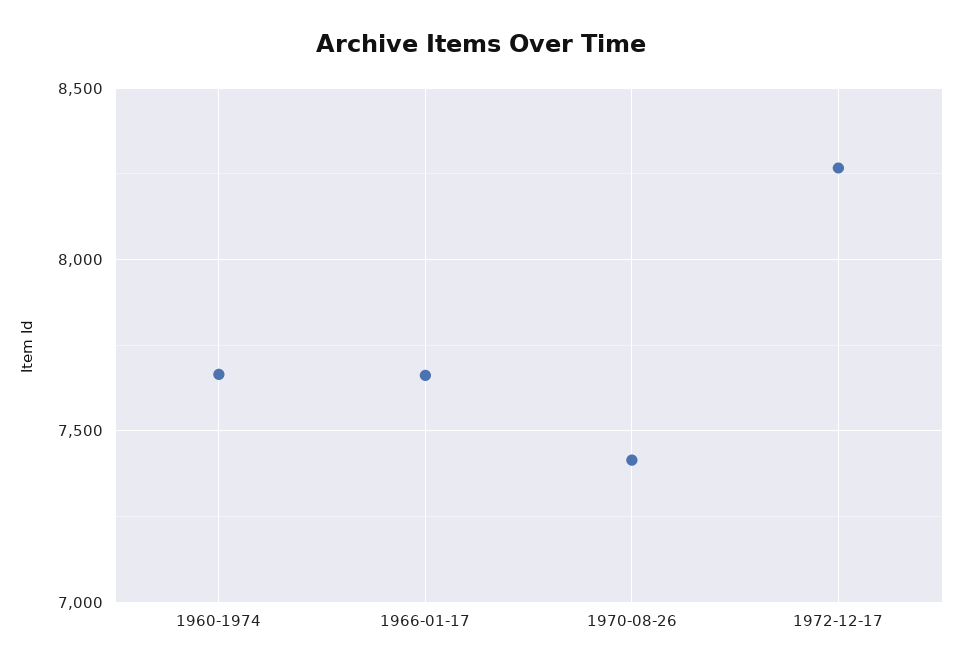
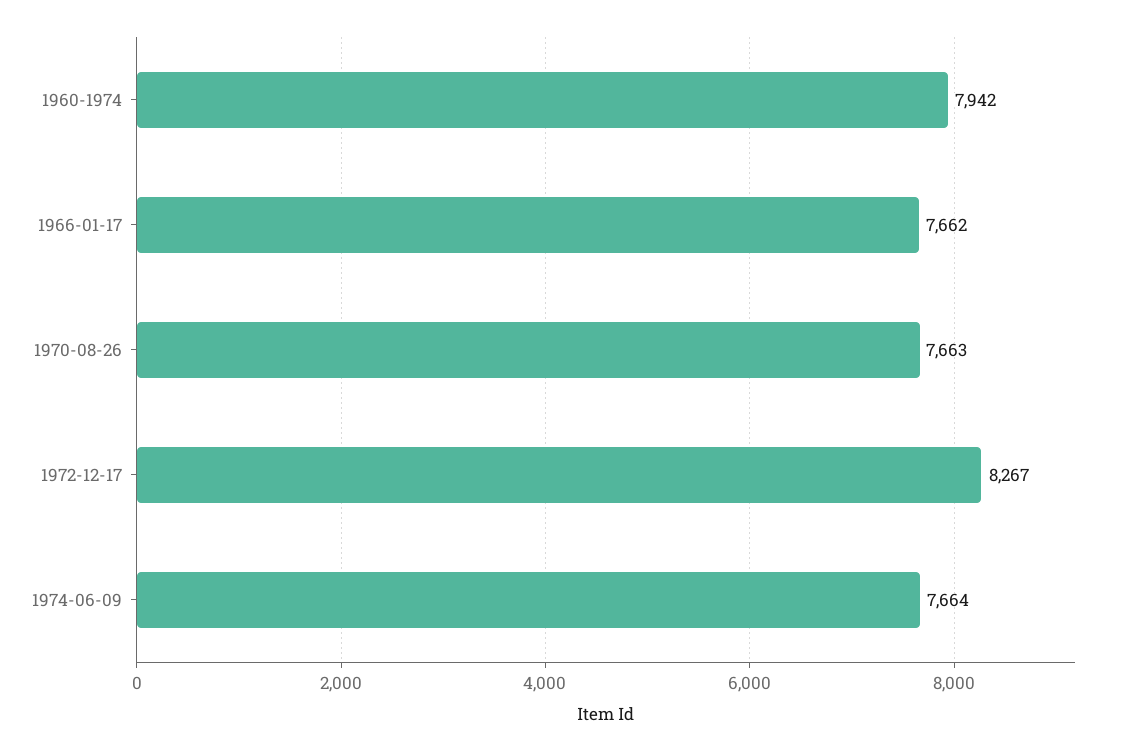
1960-1974: 7650 -> 7942
1970-08-26: 7400 -> 7663
1974-06-09: none -> 7664

